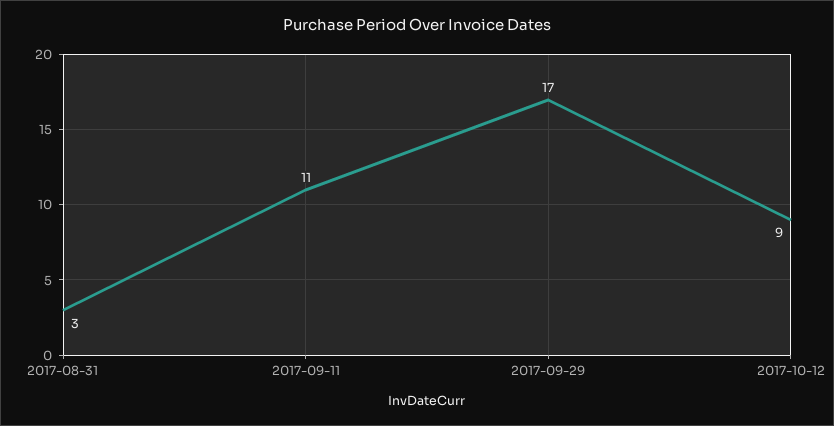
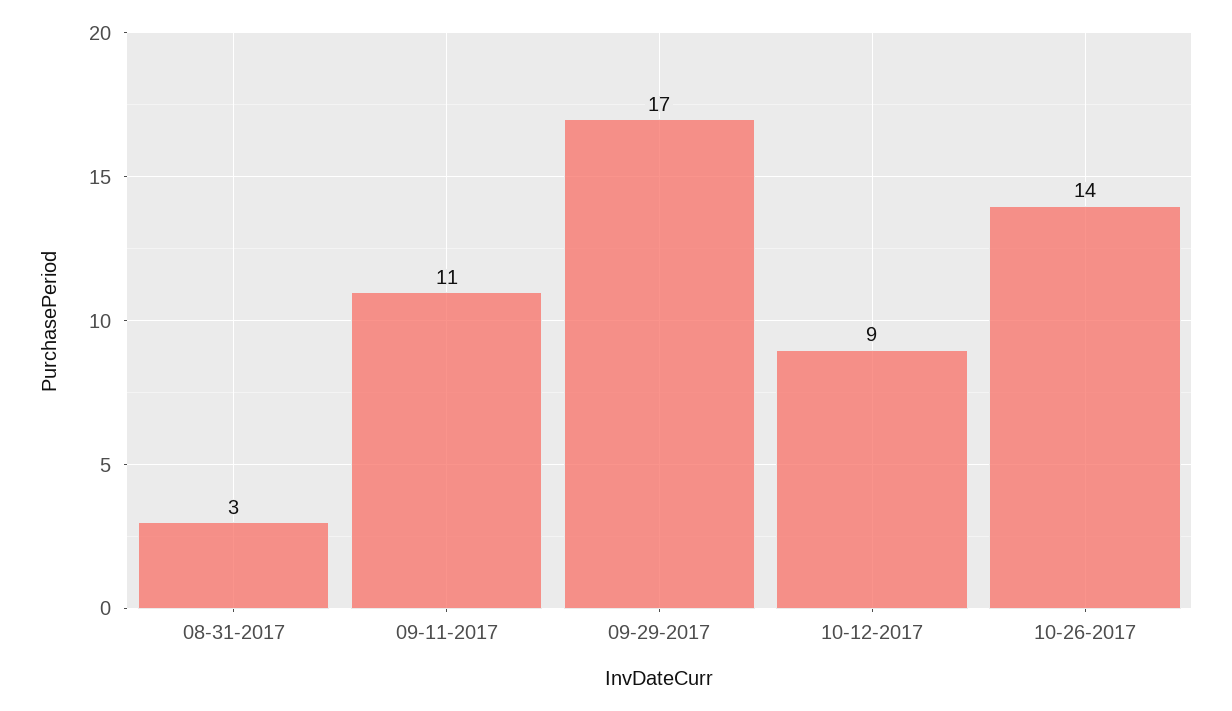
10-26-2017: none -> 14

